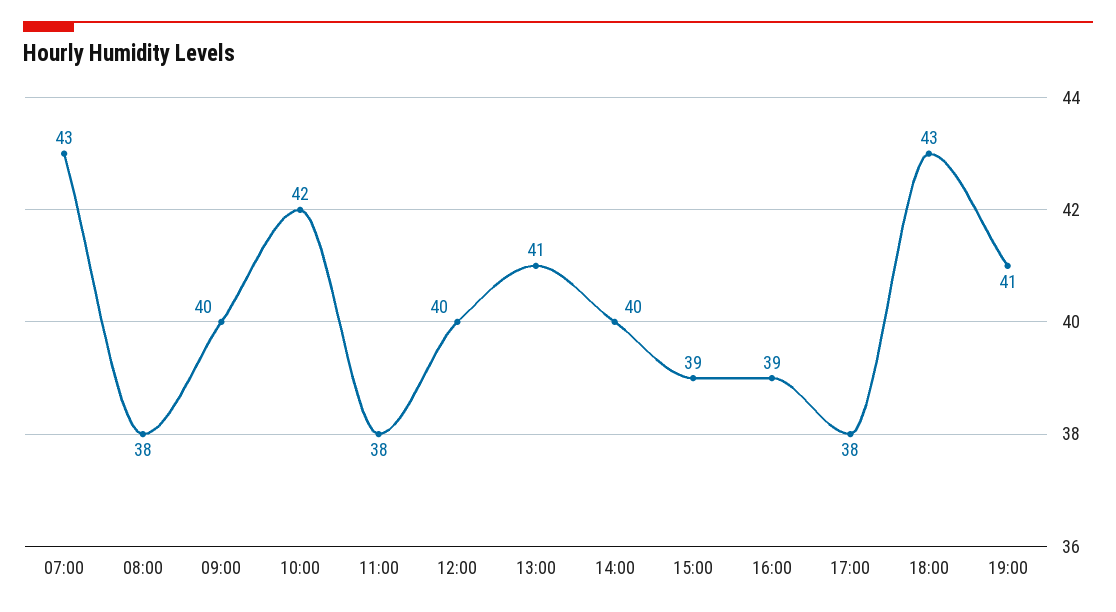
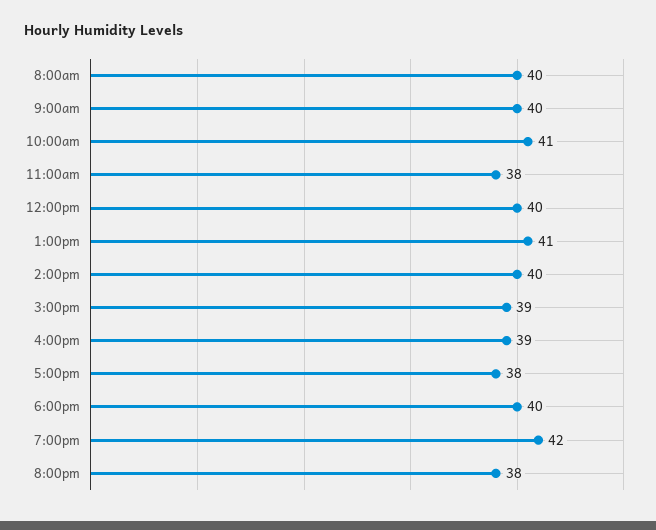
07:00: 43 -> none
08:00: 38 -> 40
10:00: 42 -> 41
18:00: 43 -> 40
19:00: 41 -> 42
8:00pm: none -> 38

